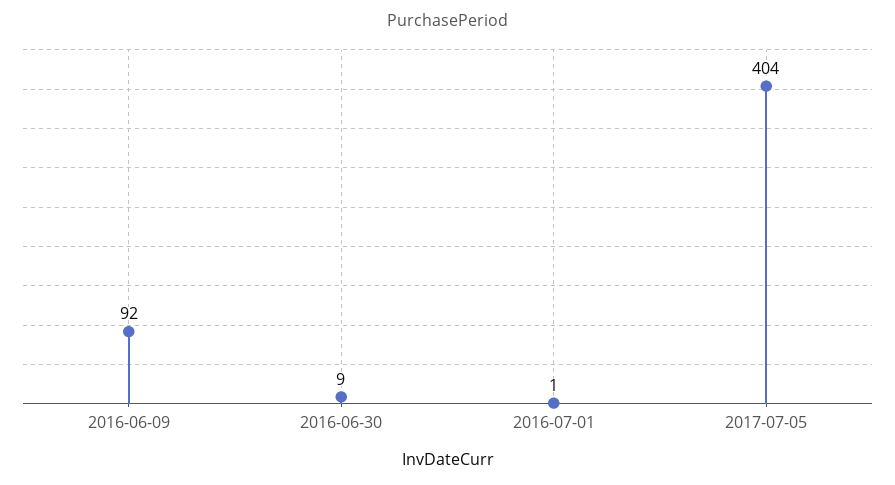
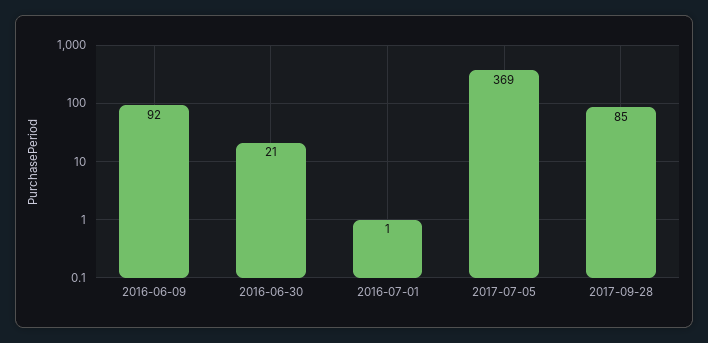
2016-06-30: 9 -> 21
2017-07-05: 404 -> 369
2017-09-28: none -> 85

